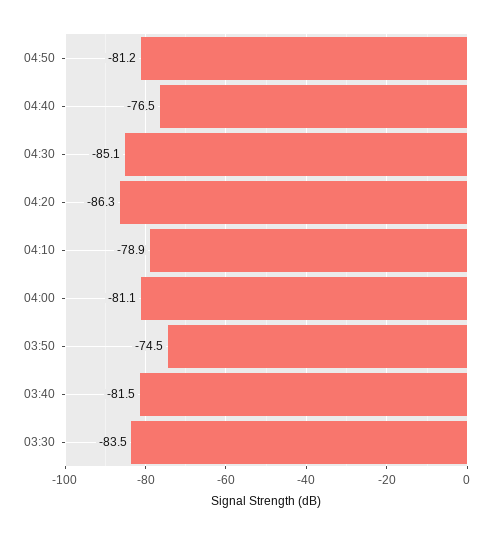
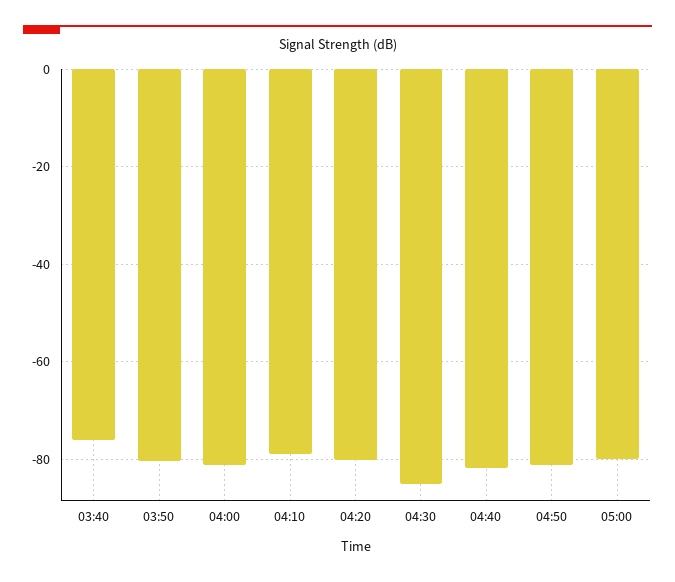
04:40: -76.5 -> -82
04:20: -86.3 -> -80
03:50: -74.5 -> -80
03:40: -81.5 -> -76
03:30: -83.5 -> none
05:00: none -> -80

